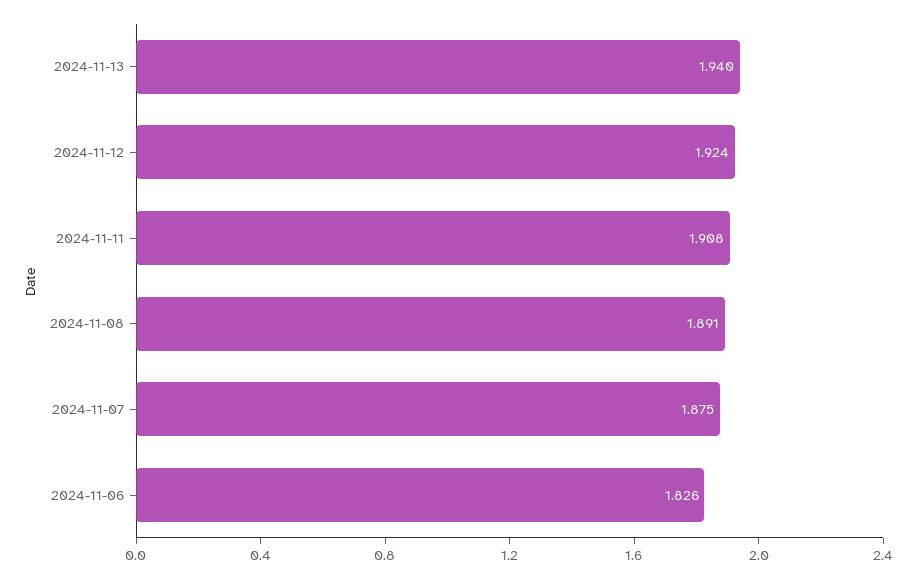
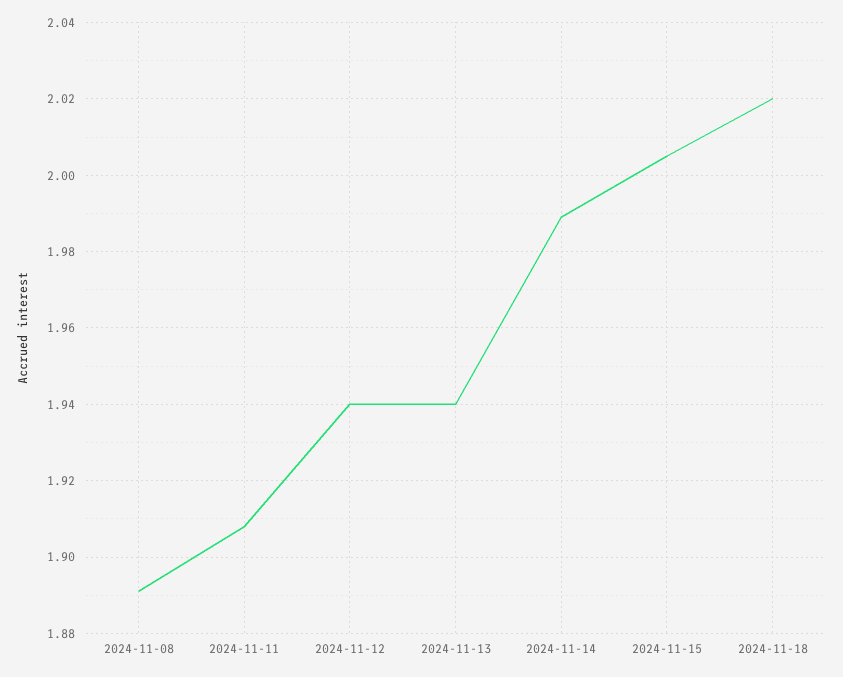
2024-11-12: 1.924 -> 1.94
2024-11-07: 1.875 -> none
2024-11-06: 1.826 -> none
2024-11-14: none -> 1.99
2024-11-15: none -> 2.005
2024-11-18: none -> 2.02

